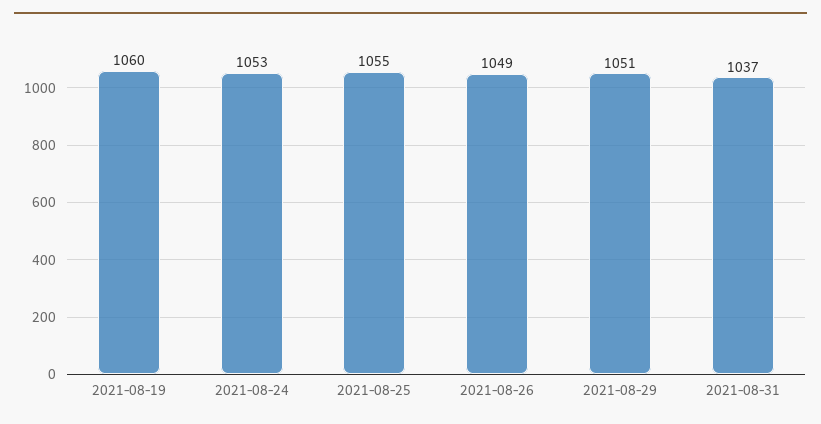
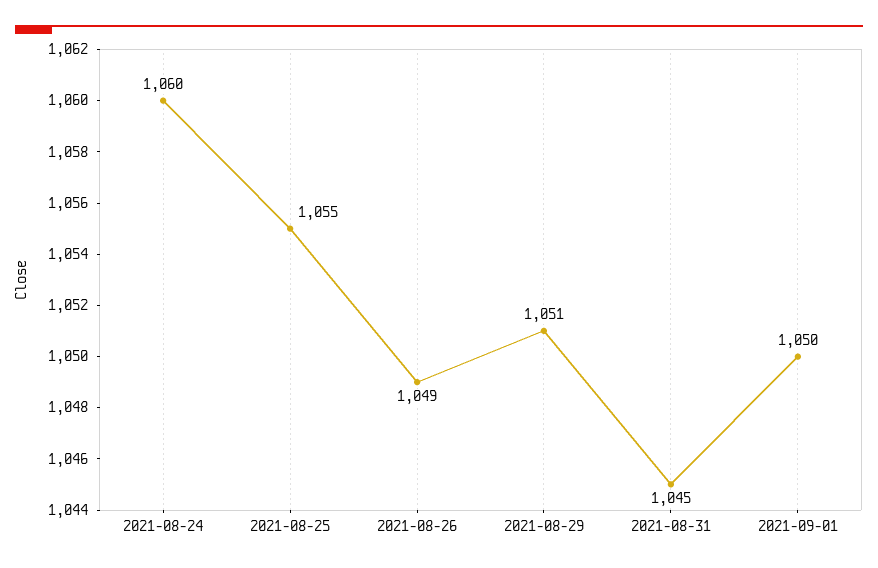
2021-08-19: 1060 -> none
2021-08-24: 1053 -> 1060
2021-08-31: 1037 -> 1045
2021-09-01: none -> 1050

